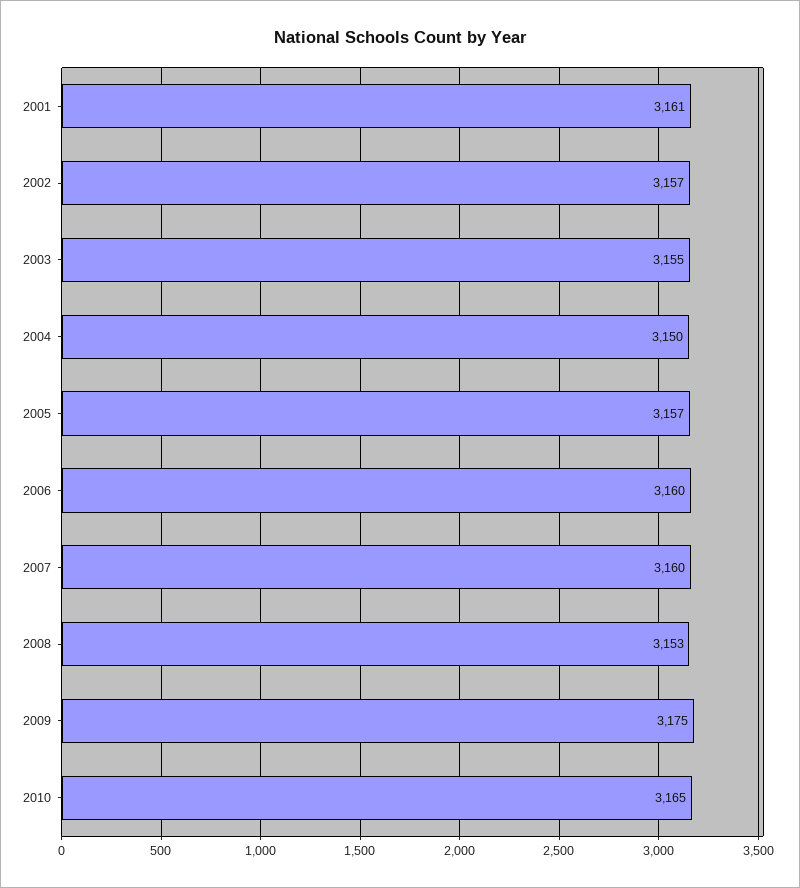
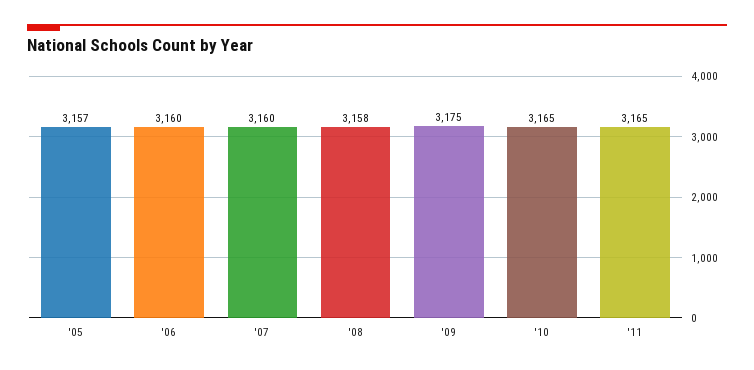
2001: 3161 -> none
2002: 3157 -> none
2003: 3155 -> none
2004: 3150 -> none
2008: 3153 -> 3158
'11: none -> 3165

